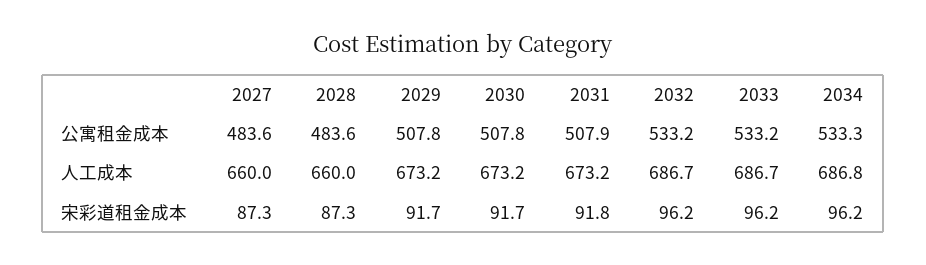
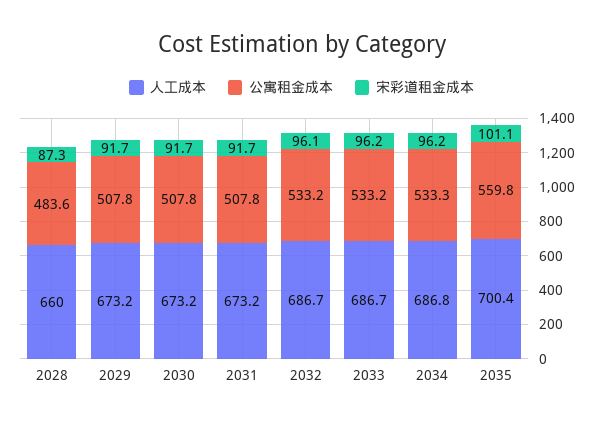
公寓租金成本, 2027: 483.6 -> none
公寓租金成本, 2031: 507.9 -> 507.8
人工成本, 2027: 660 -> none
宋彩道租金成本, 2027: 87.3 -> none
宋彩道租金成本, 2031: 91.8 -> 91.7
宋彩道租金成本, 2032: 96.2 -> 96.1
人工成本, 2035: none -> 700.4
公寓租金成本, 2035: none -> 559.8
宋彩道租金成本, 2035: none -> 101.1

